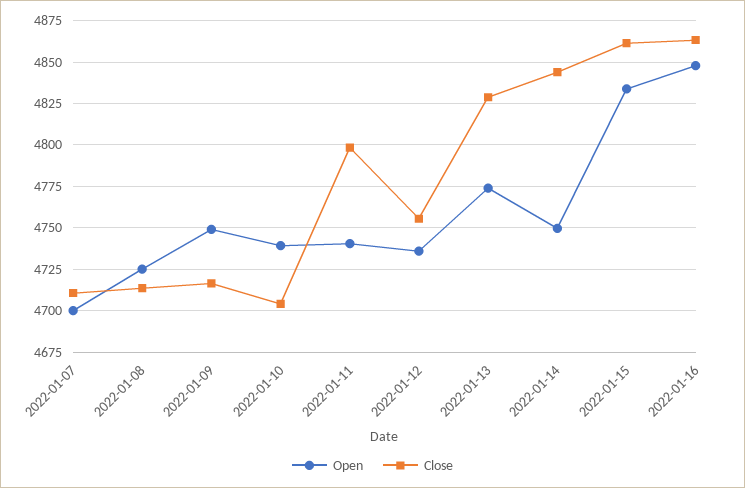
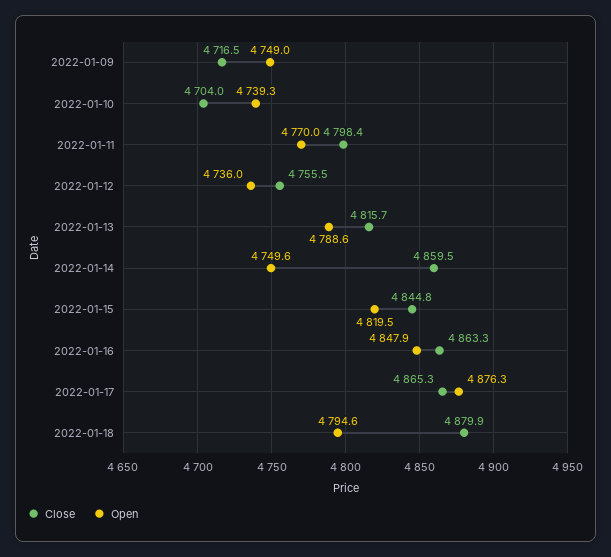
Open, 2022-01-07: 4700 -> none
Close, 2022-01-07: 4710 -> none
Open, 2022-01-08: 4725 -> none
Close, 2022-01-08: 4715 -> none
Open, 2022-01-11: 4740 -> 4770
Open, 2022-01-13: 4775 -> 4788.6
Close, 2022-01-13: 4830 -> 4815.7
Close, 2022-01-14: 4845 -> 4859.5
Open, 2022-01-15: 4835 -> 4819.5
Close, 2022-01-15: 4860 -> 4844.8
Close, 2022-01-17: none -> 4865.3
Open, 2022-01-17: none -> 4876.3
Close, 2022-01-18: none -> 4879.9
Open, 2022-01-18: none -> 4794.6

